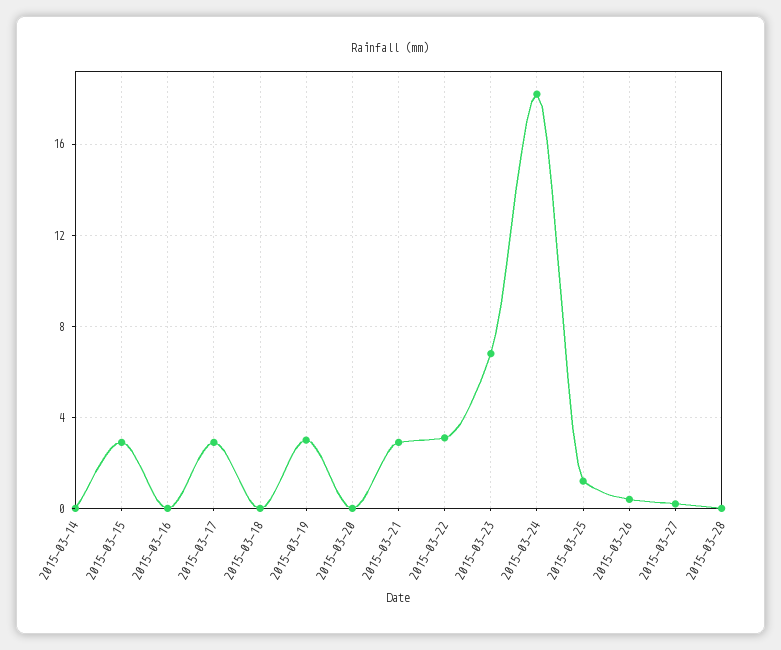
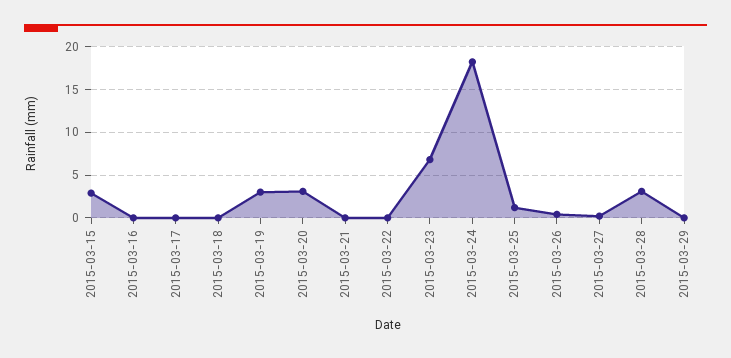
2015-03-14: 0 -> none
2015-03-17: 3 -> 0
2015-03-20: 0 -> 3
2015-03-21: 3 -> 0
2015-03-22: 3 -> 0
2015-03-28: 0 -> 3
2015-03-29: none -> 0

